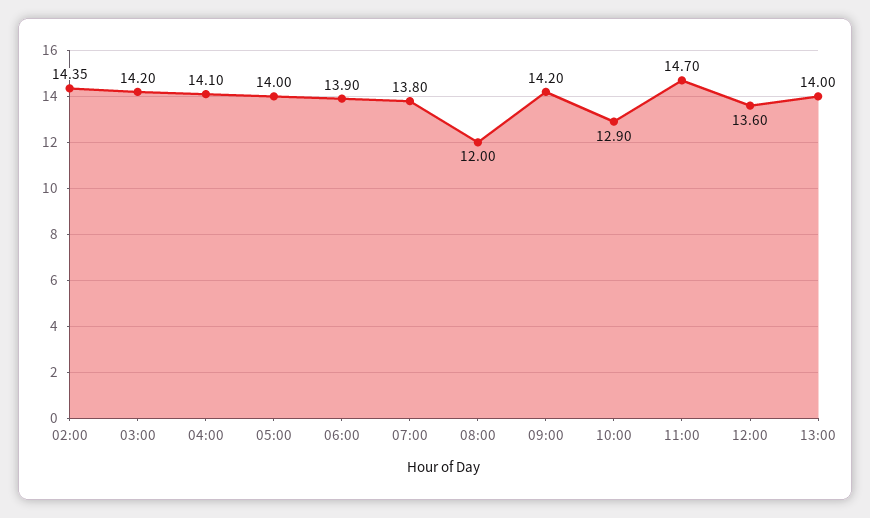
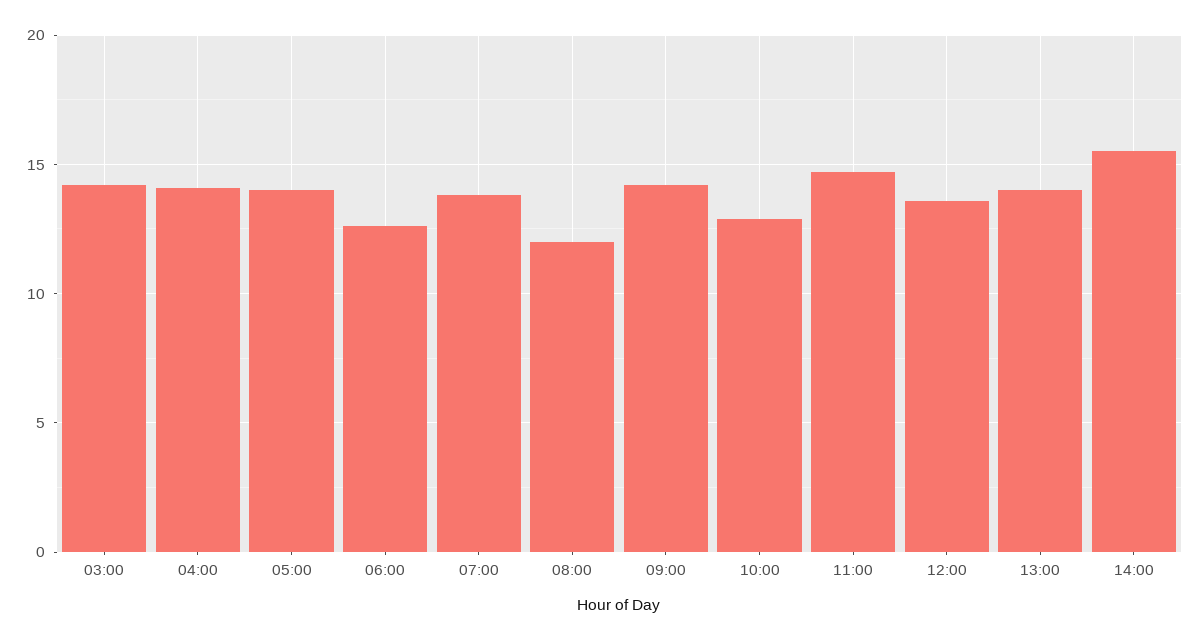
02:00: 14.35 -> none
06:00: 13.9 -> 12.5
14:00: none -> 15.5

